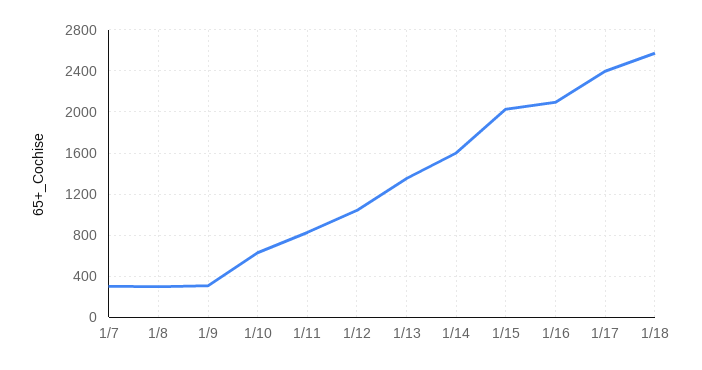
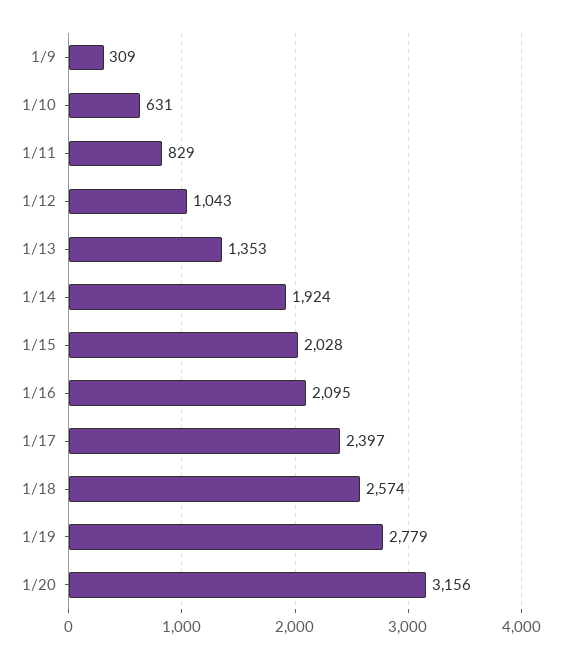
1/7: 300 -> none
1/8: 300 -> none
1/14: 1600 -> 1924
1/19: none -> 2779
1/20: none -> 3156

